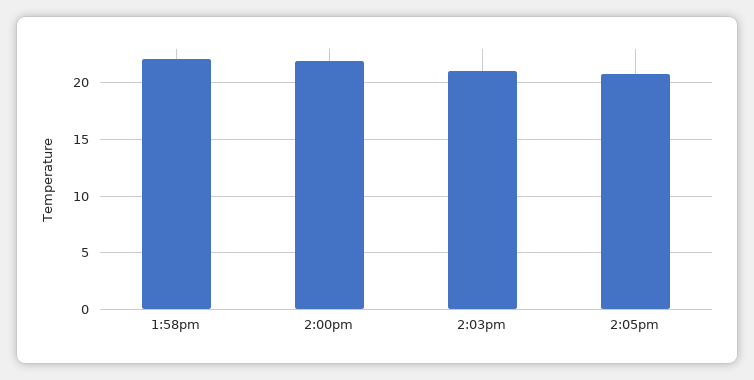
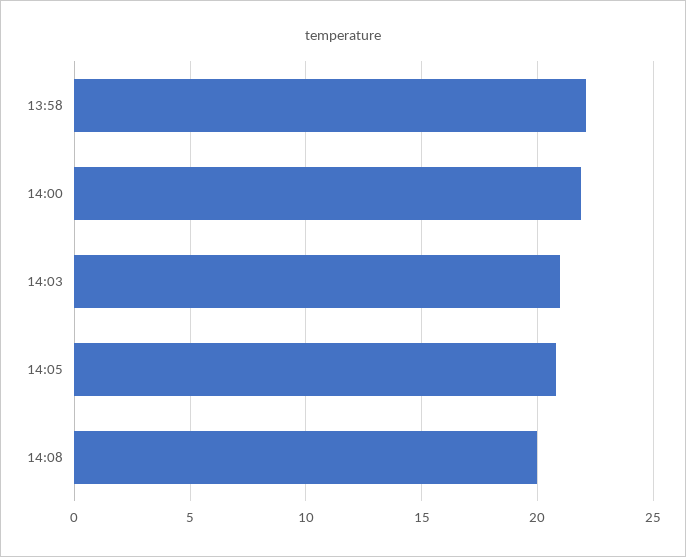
14:08: none -> 20

